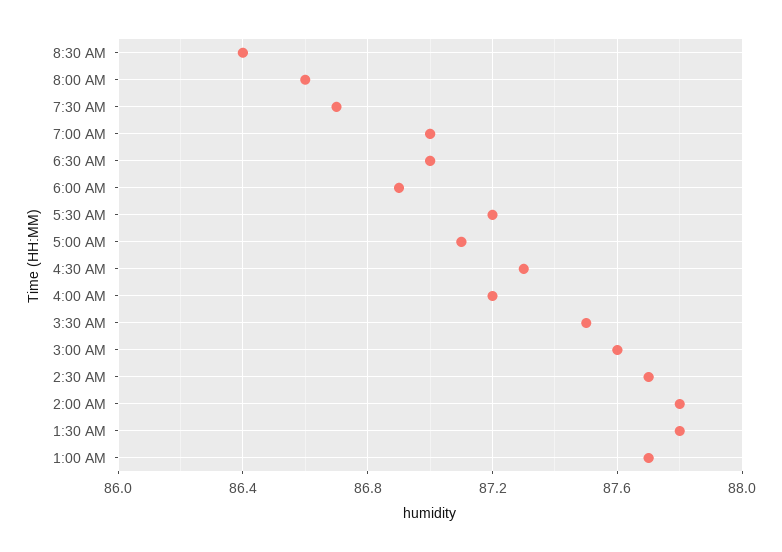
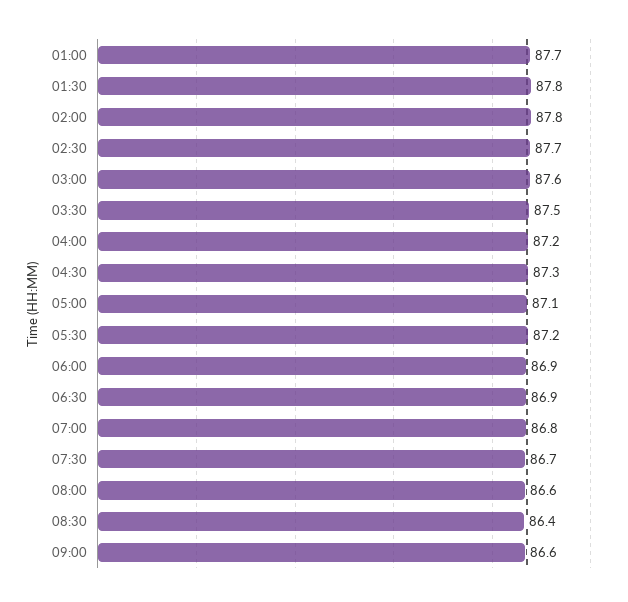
7:00 AM: 87 -> 86.8
6:30 AM: 87 -> 86.9
09:00: none -> 86.6

